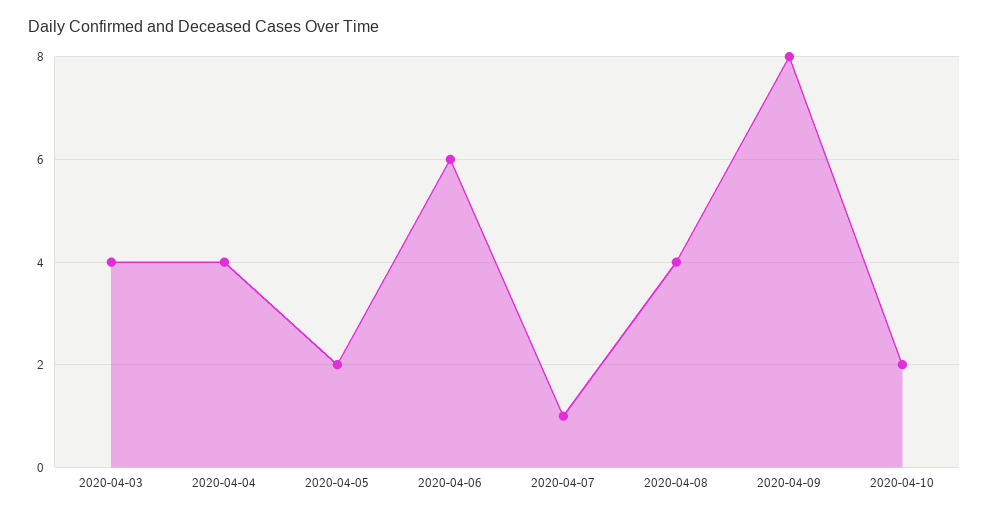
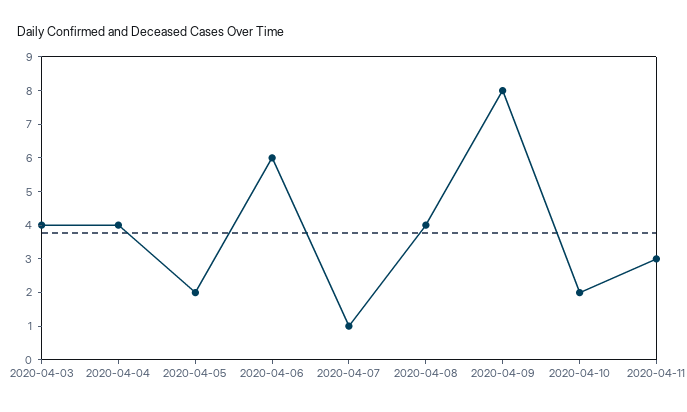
2020-04-11: none -> 3

